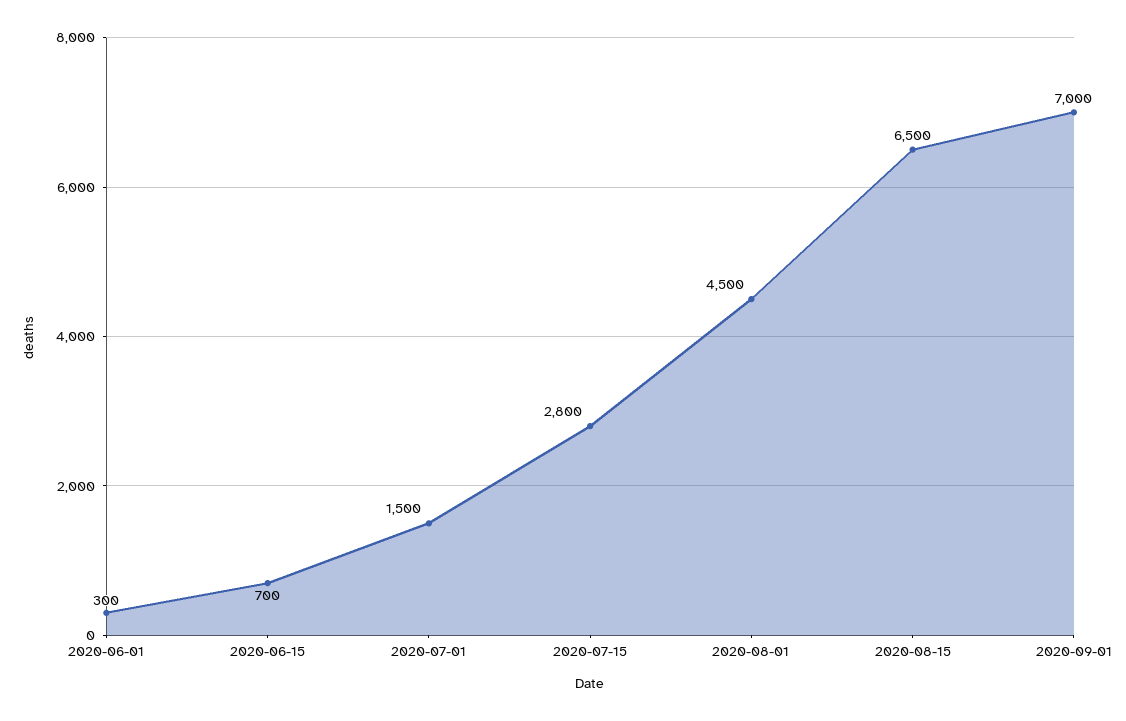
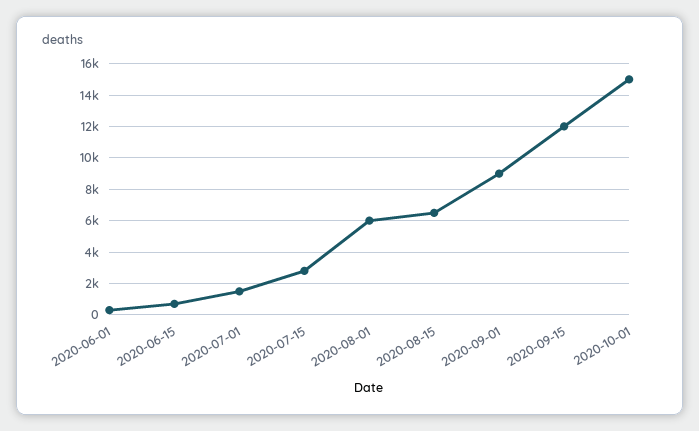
2020-08-01: 4500 -> 6000
2020-09-01: 7000 -> 9000
2020-09-15: none -> 12000
2020-10-01: none -> 15000

